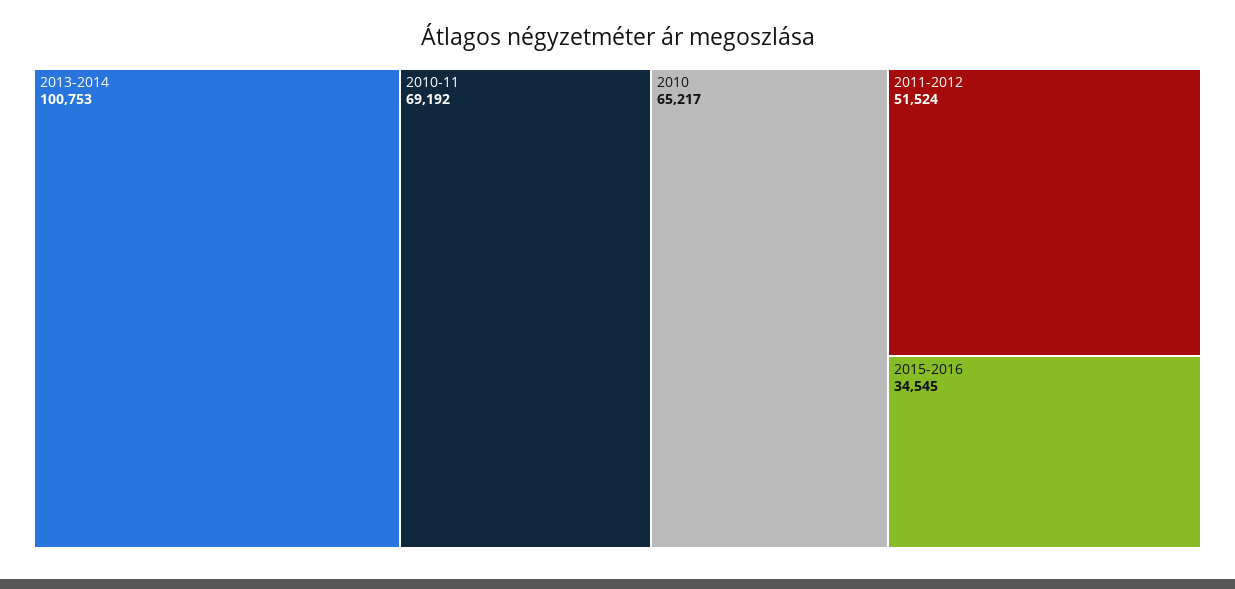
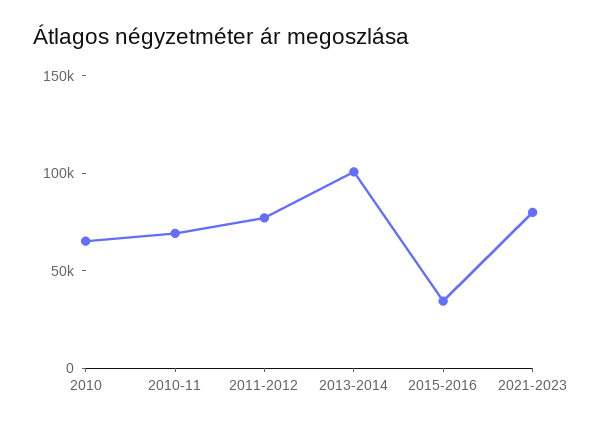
2011-2012: 51524 -> 80000
2021-2023: none -> 80000

